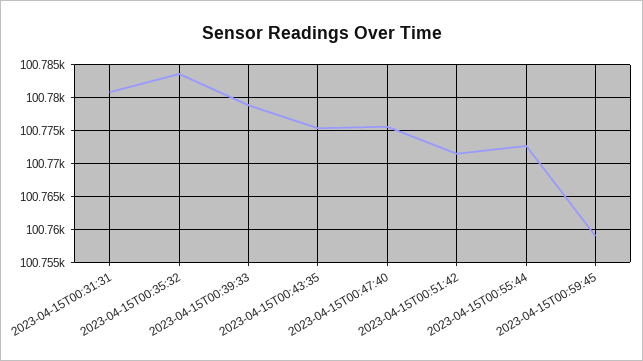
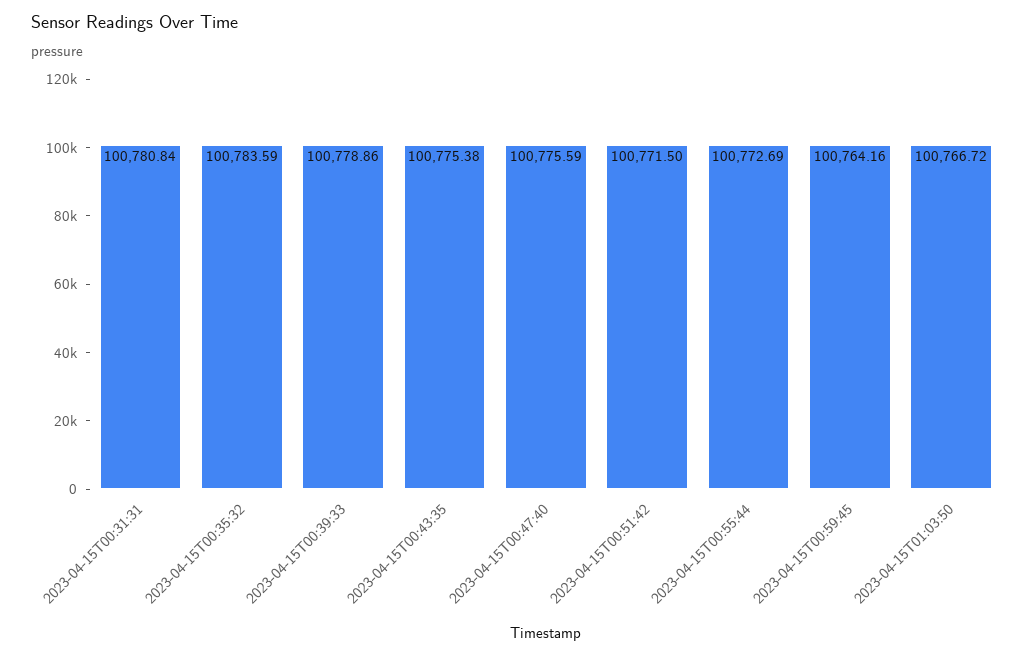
2023-04-15T00:59:45: 100759 -> 100764.16
2023-04-15T01:03:50: none -> 100766.72

